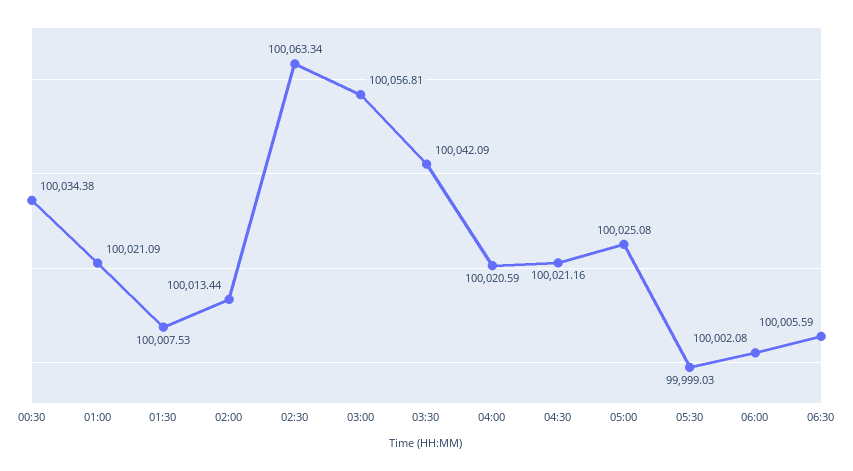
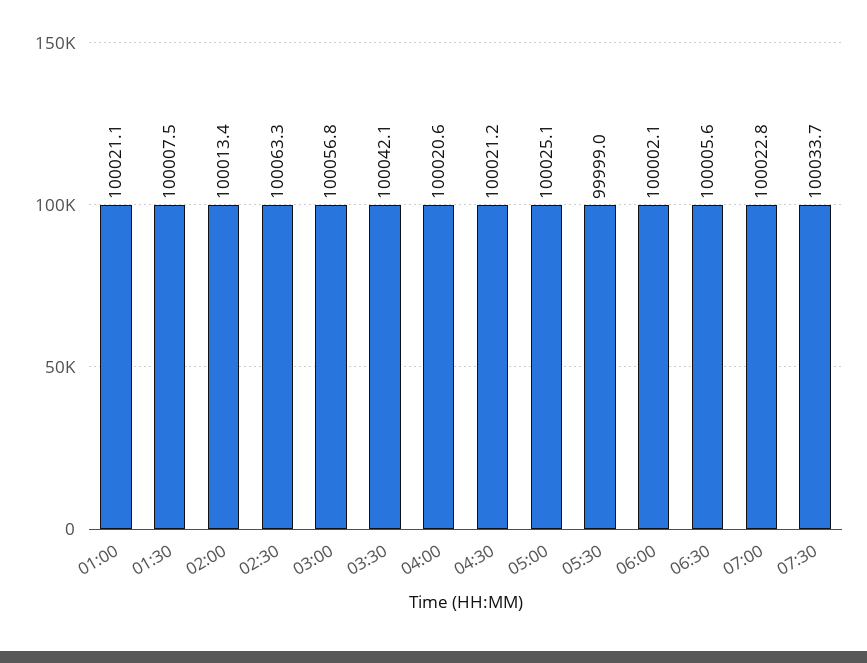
00:30: 100034.38 -> none
07:00: none -> 100022.8
07:30: none -> 100033.7

